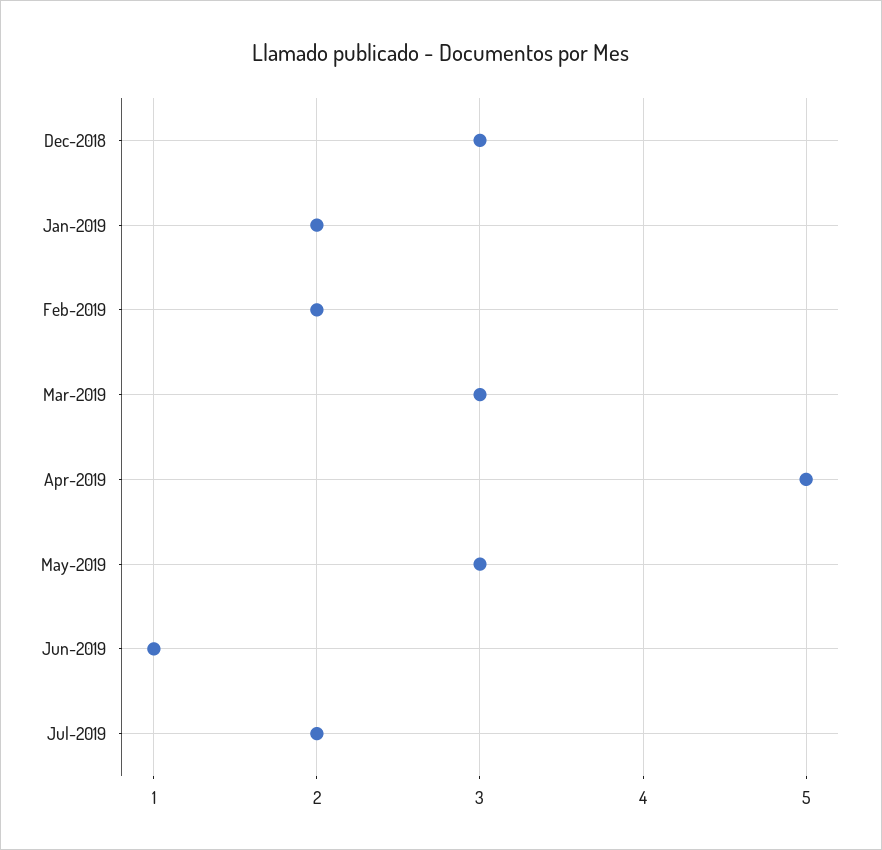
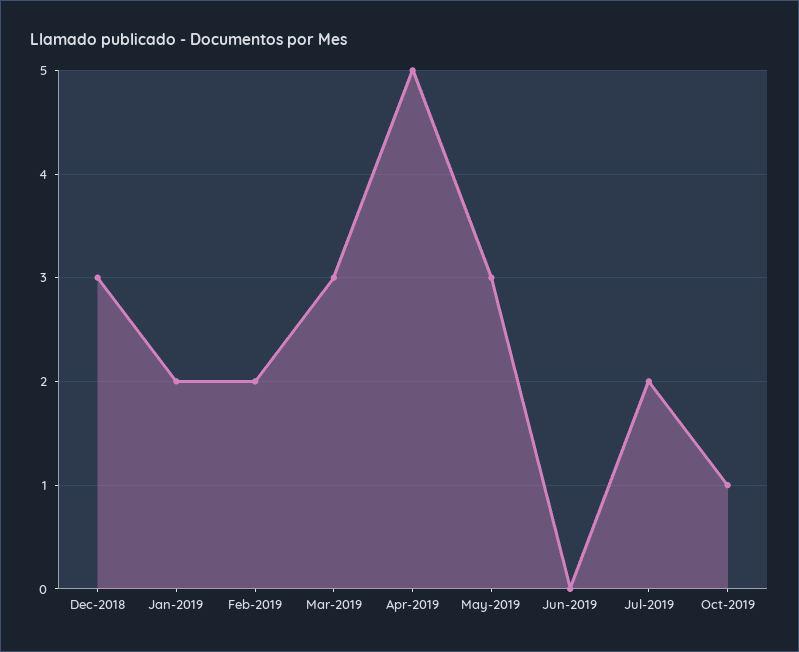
Jun-2019: 1 -> 0
Oct-2019: none -> 1

